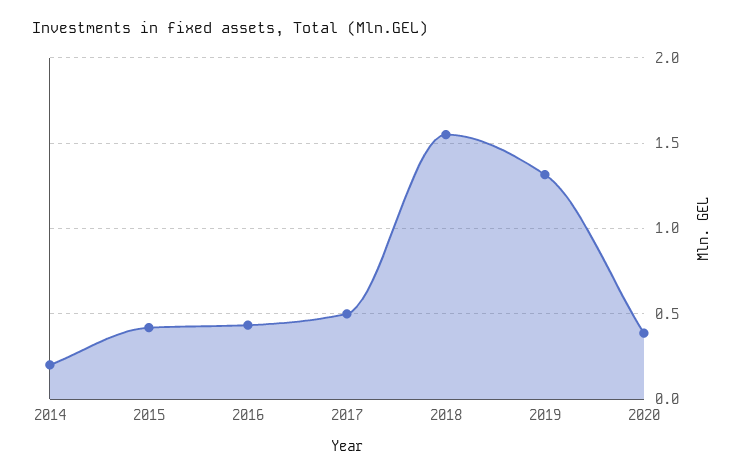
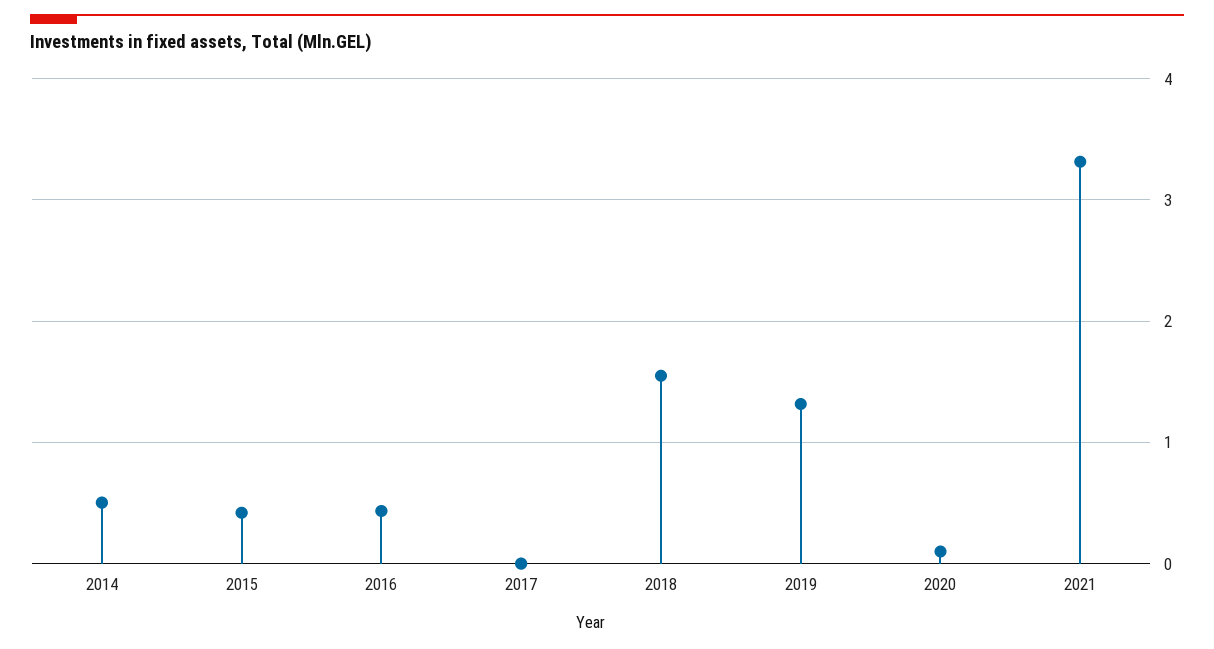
2014: 0.2 -> 0.5
2017: 0.5 -> 0
2020: 0.4 -> 0.1
2021: none -> 3.3

